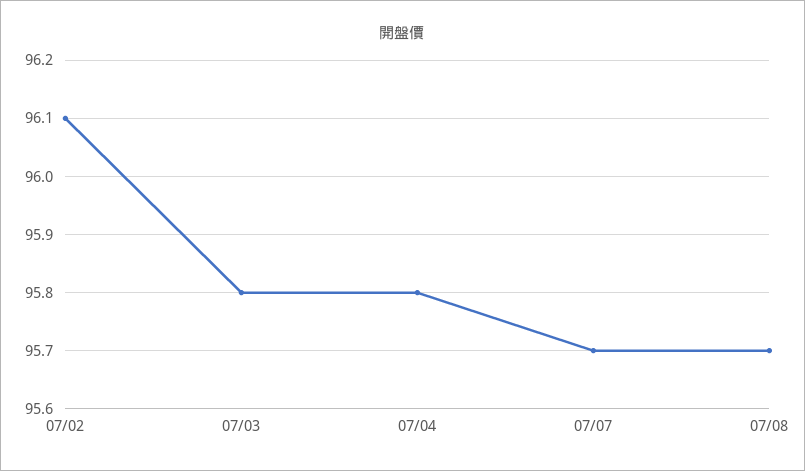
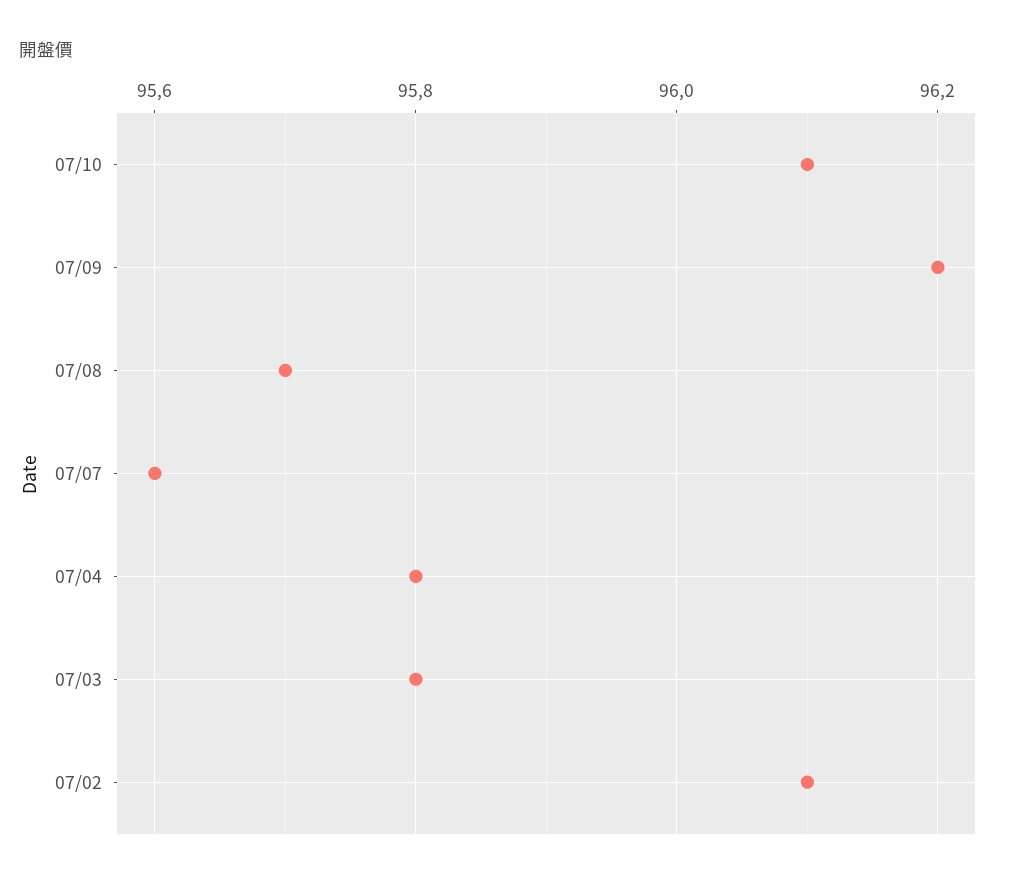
07/07: 95.7 -> 95.6
07/10: none -> 96.1
07/09: none -> 96.2

